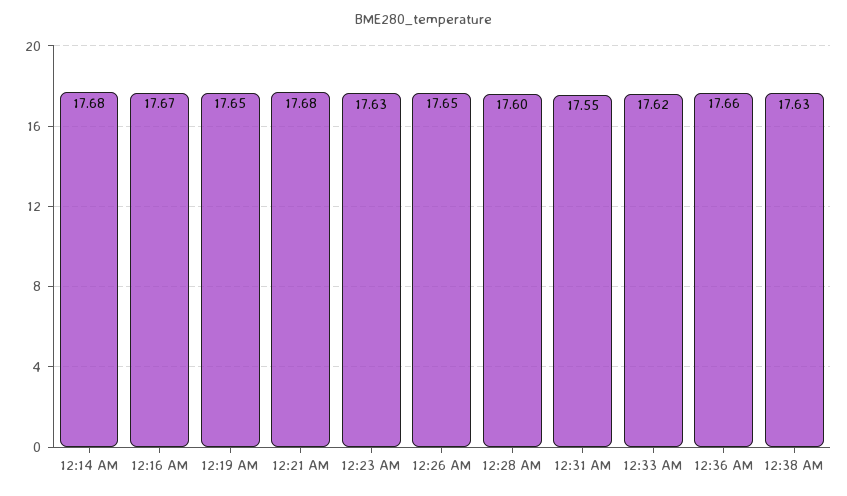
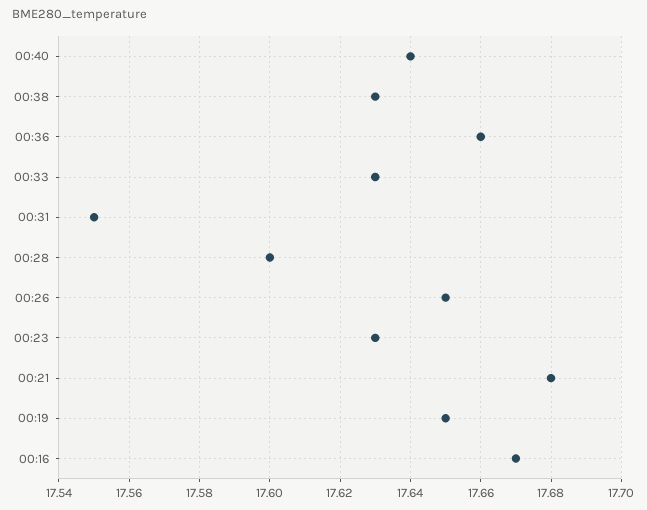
12:14 AM: 17.68 -> none
12:33 AM: 17.62 -> 17.63
00:40: none -> 17.64

